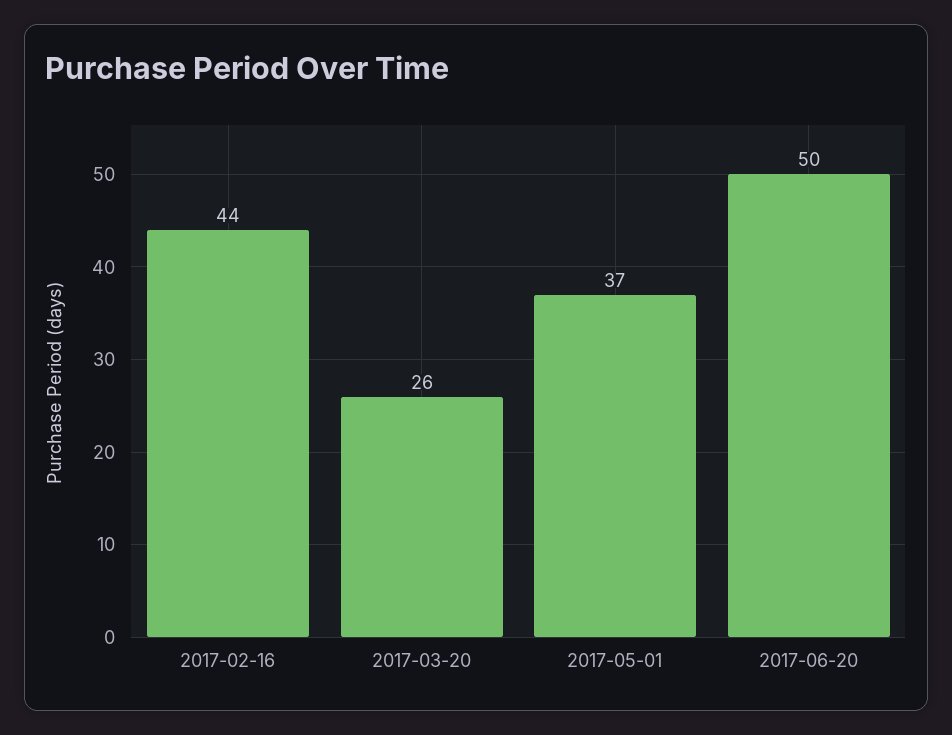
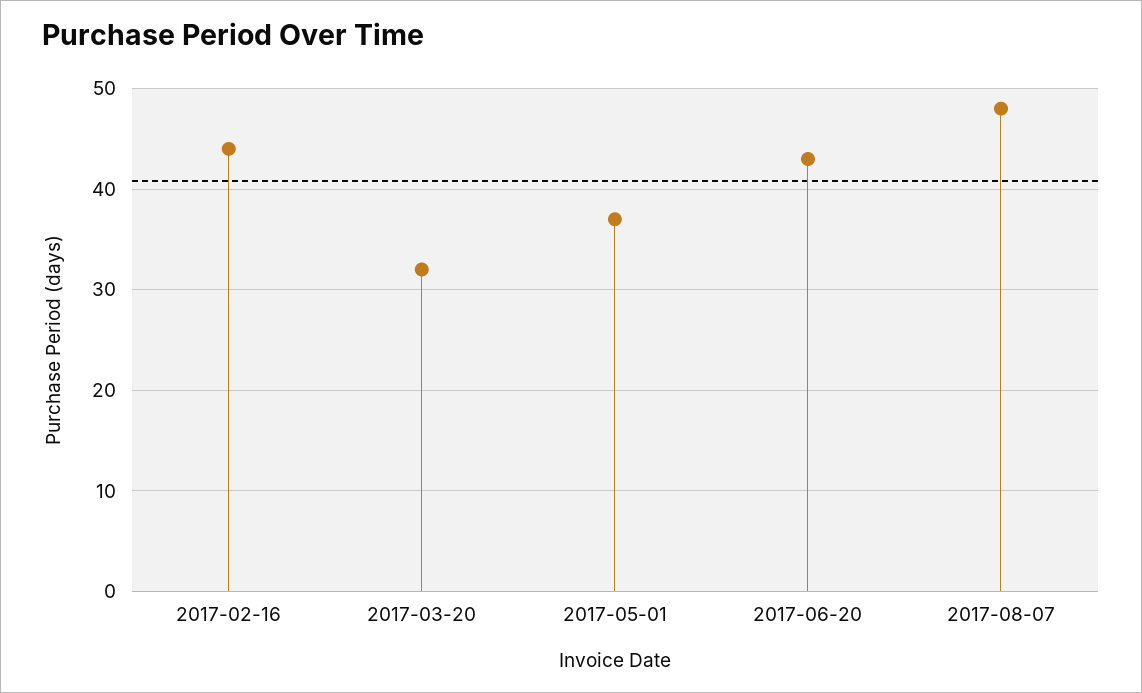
2017-03-20: 26 -> 32
2017-06-20: 50 -> 43
2017-08-07: none -> 48

